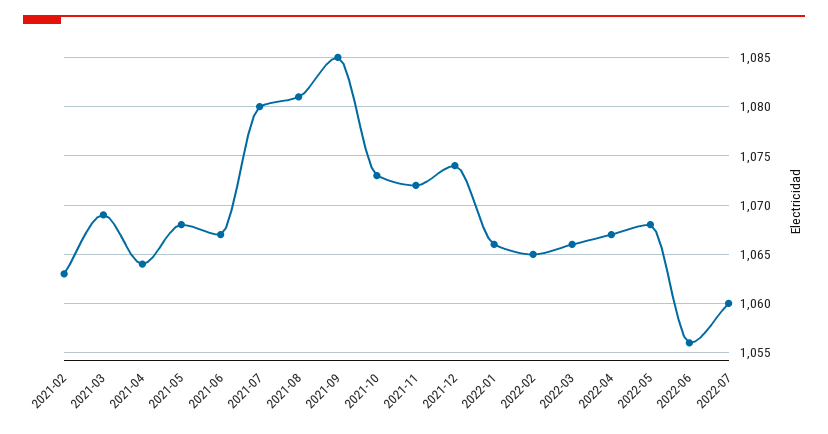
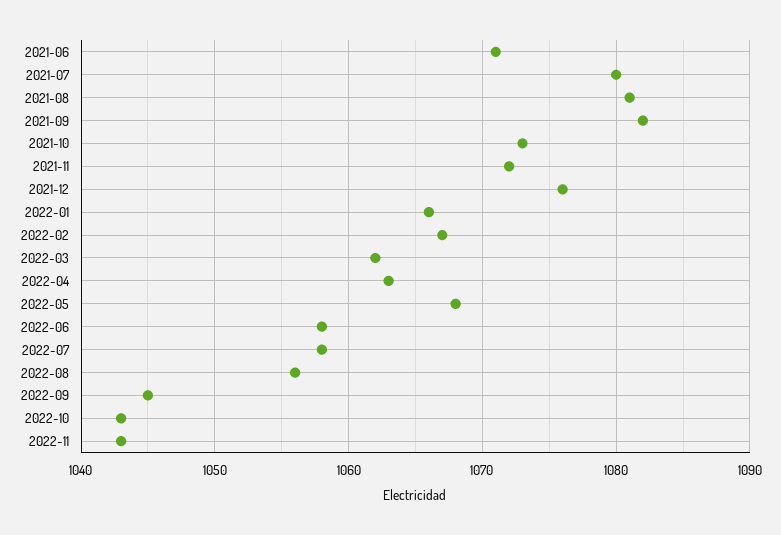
2021-02: 1063 -> none
2021-03: 1069 -> none
2021-04: 1064 -> none
2021-05: 1068 -> none
2021-06: 1067 -> 1071
2021-09: 1085 -> 1082
2021-12: 1074 -> 1076
2022-02: 1065 -> 1067
2022-03: 1066 -> 1062
2022-04: 1067 -> 1063
2022-06: 1056 -> 1058
2022-07: 1060 -> 1058
2022-08: none -> 1056
2022-09: none -> 1045
2022-10: none -> 1043
2022-11: none -> 1043

